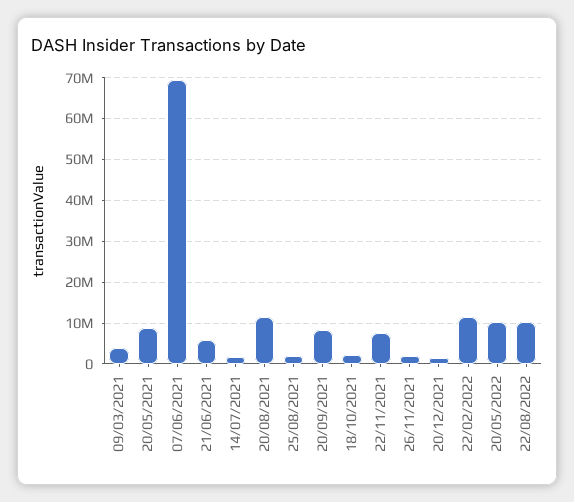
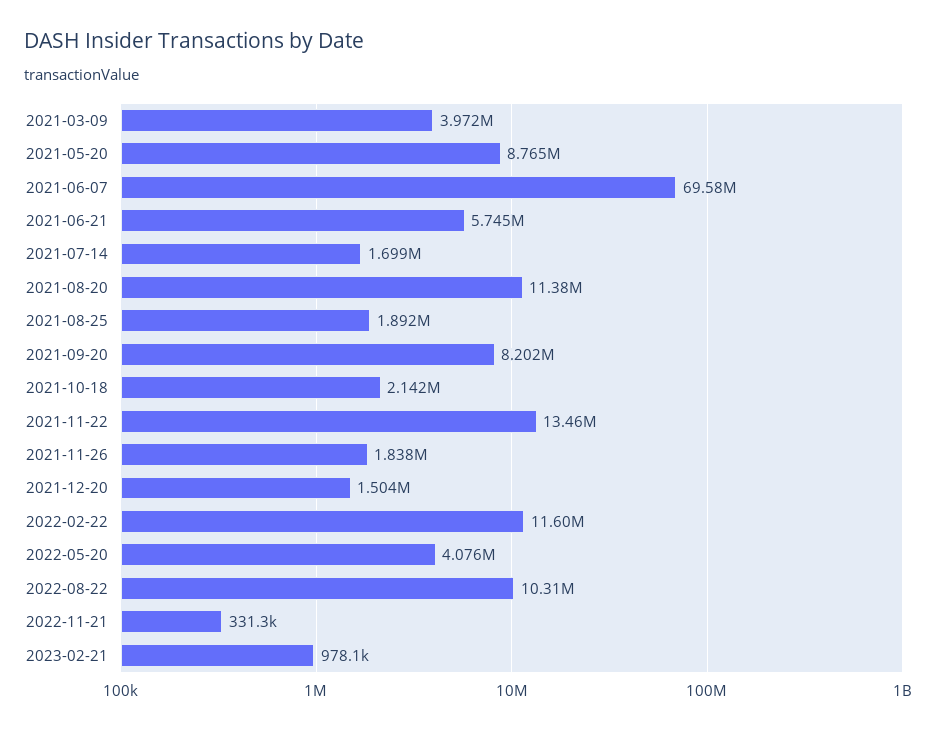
22/11/2021: 8000000 -> 13460000
20/05/2022: 10000000 -> 4076000
2022-11-21: none -> 331300
2023-02-21: none -> 978100

